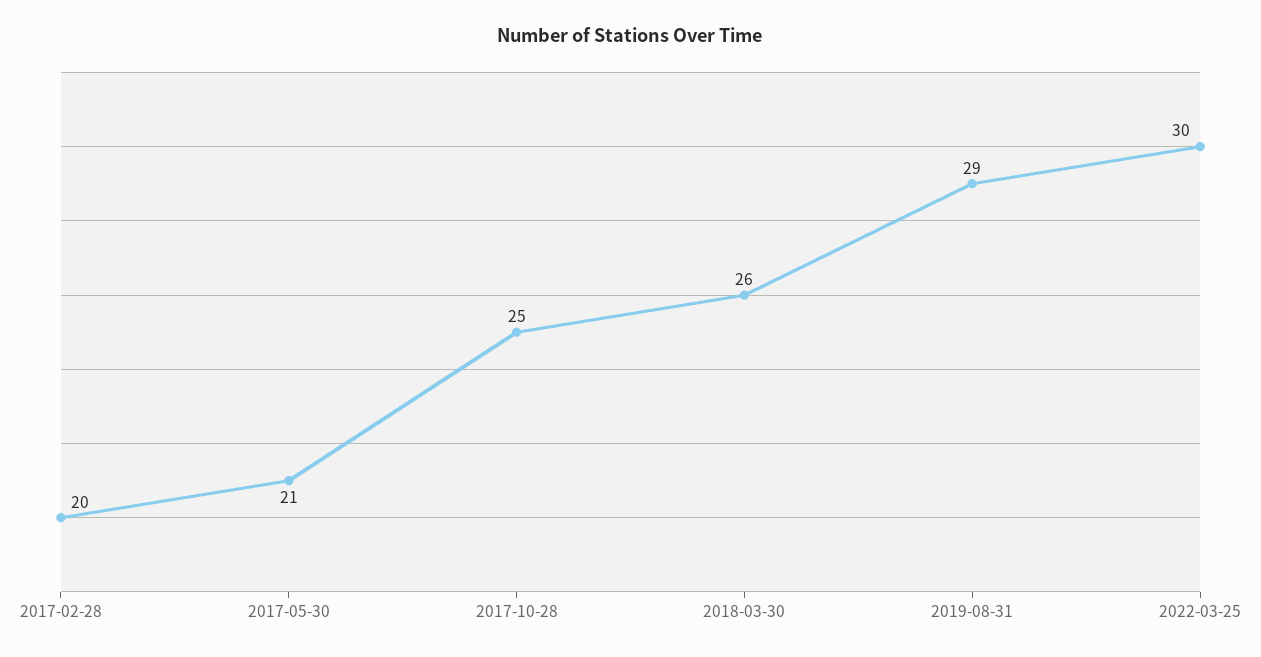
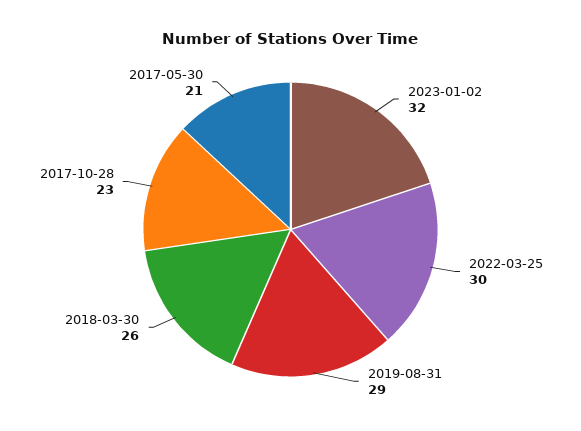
2017-02-28: 20 -> none
2017-10-28: 25 -> 23
2023-01-02: none -> 32

